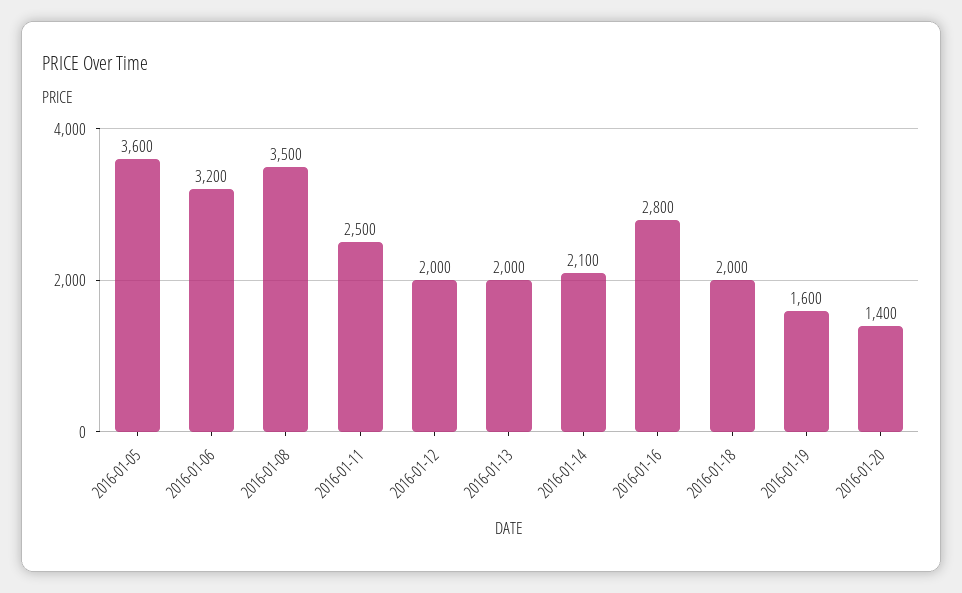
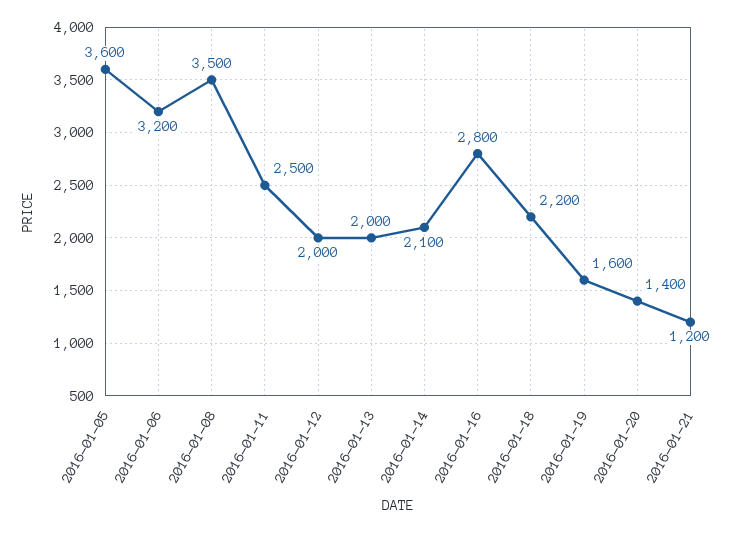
2016-01-18: 2000 -> 2200
2016-01-21: none -> 1200

